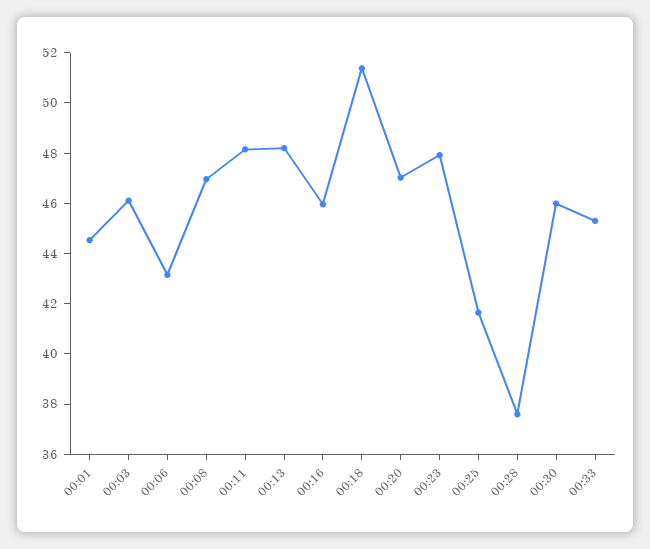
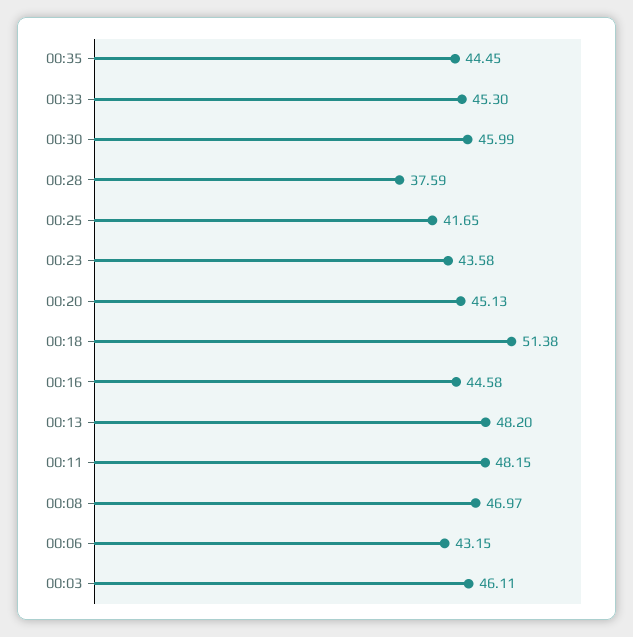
00:01: 44.5 -> none
00:16: 46 -> 44.58
00:20: 47 -> 45.13
00:23: 48 -> 43.58
00:35: none -> 44.45

